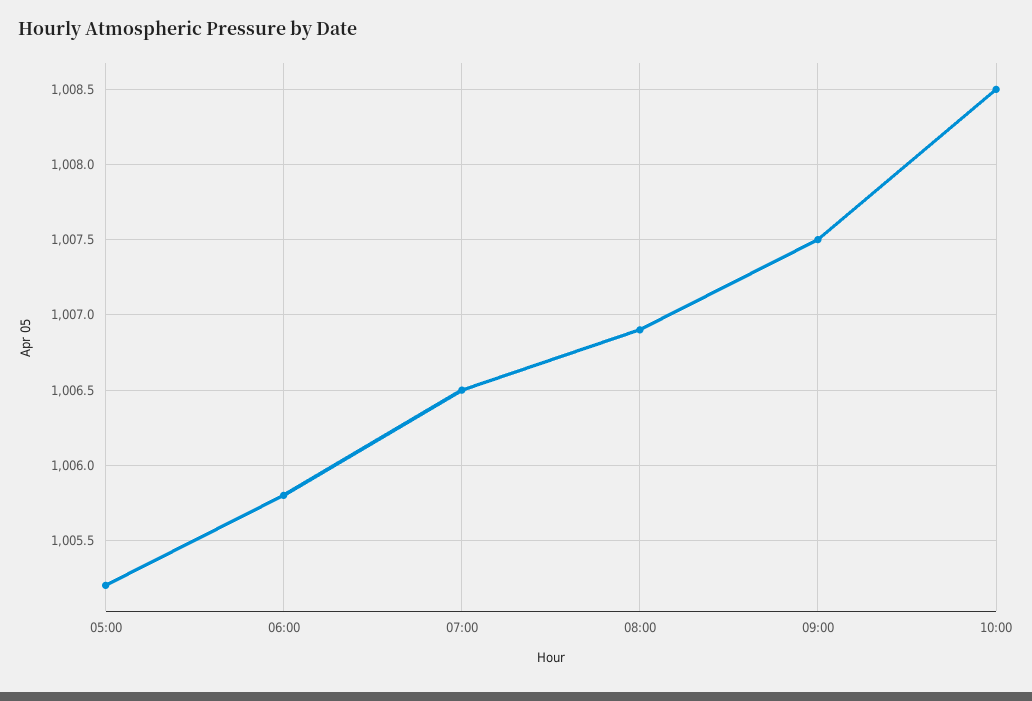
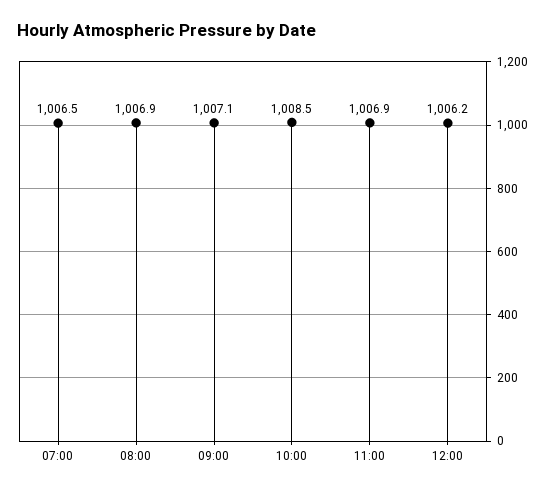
05:00: 1005.2 -> none
06:00: 1005.8 -> none
09:00: 1007.5 -> 1007.1
11:00: none -> 1006.9
12:00: none -> 1006.2

